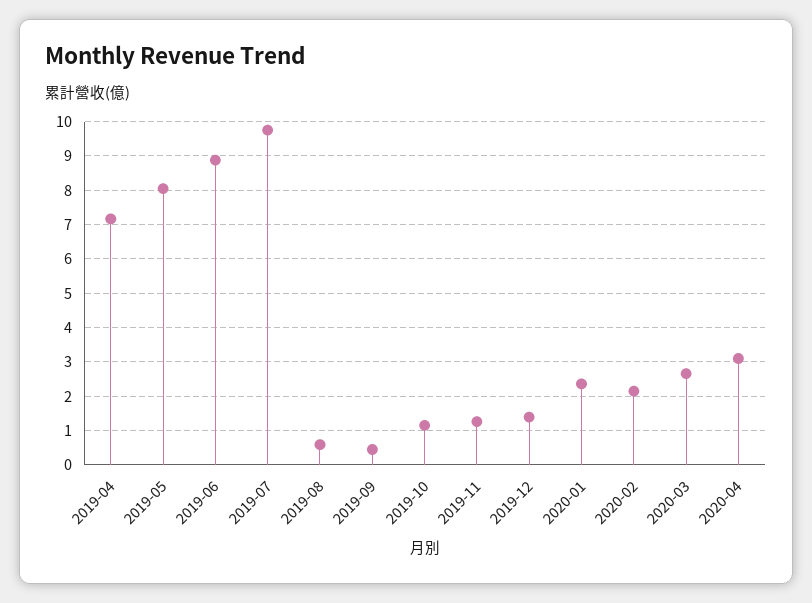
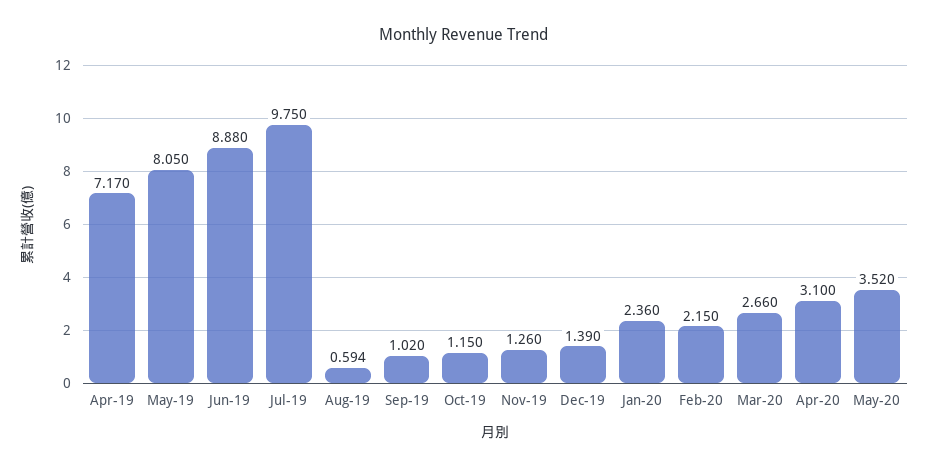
2019-09: 0.4 -> 1.02
May-20: none -> 3.52

